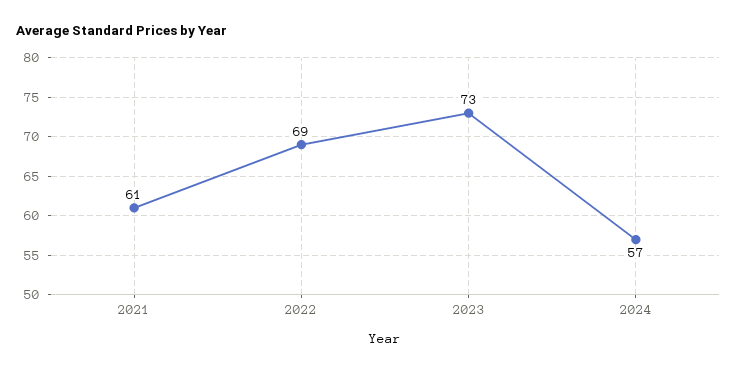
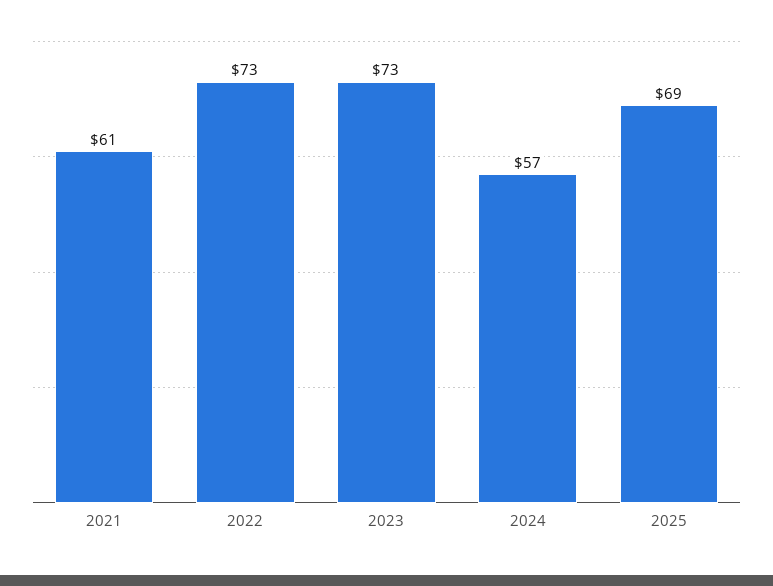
2022: 69 -> 73
2025: none -> 69

